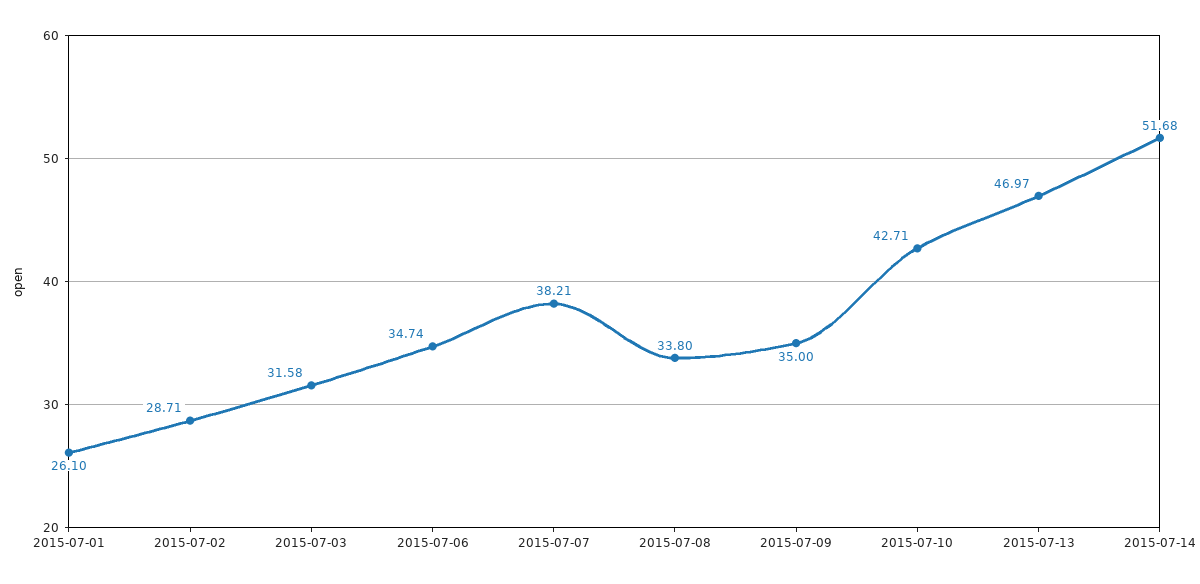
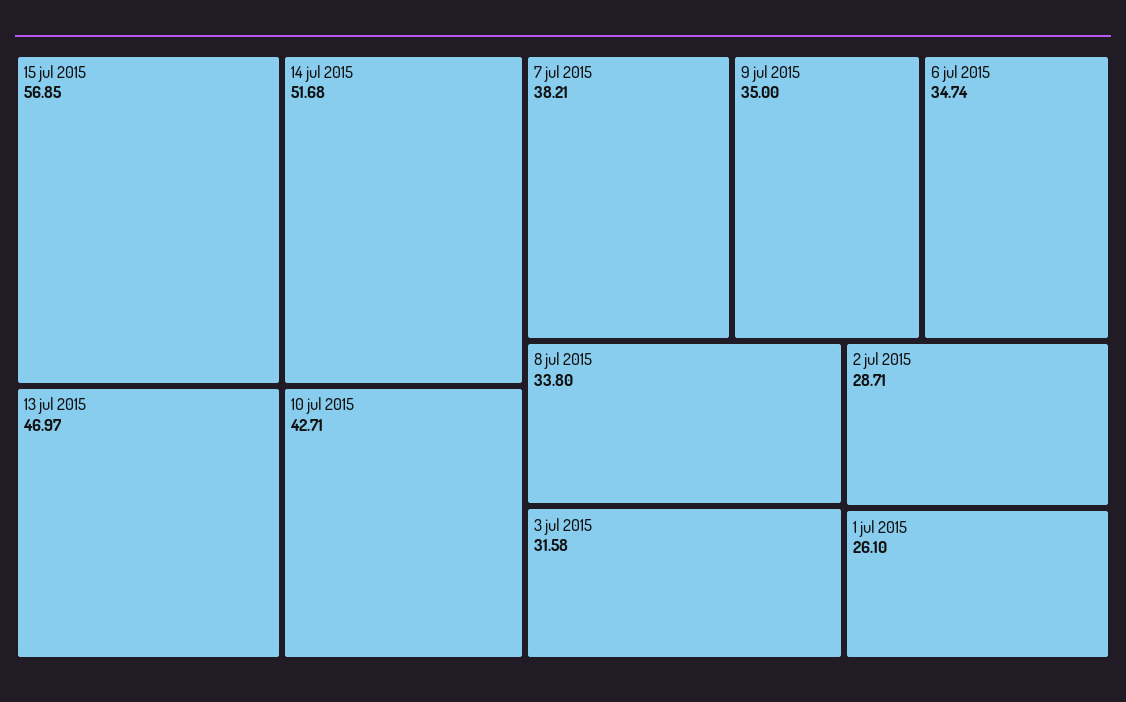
15 jul 2015: none -> 56.85

